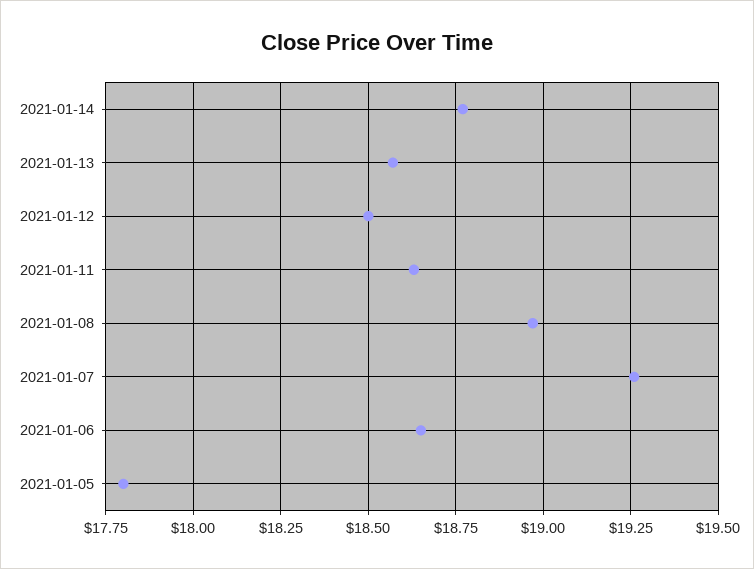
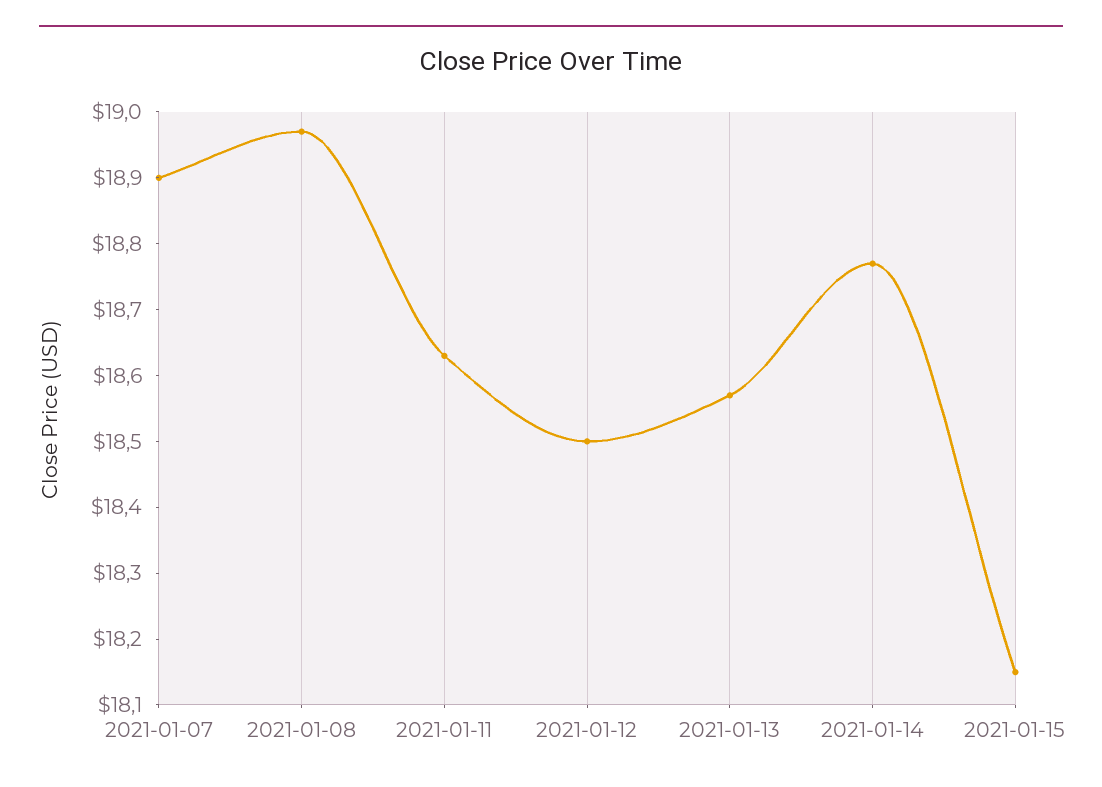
2021-01-07: 19.25 -> 18.9
2021-01-06: 18.65 -> none
2021-01-05: 17.8 -> none
2021-01-15: none -> 18.15

